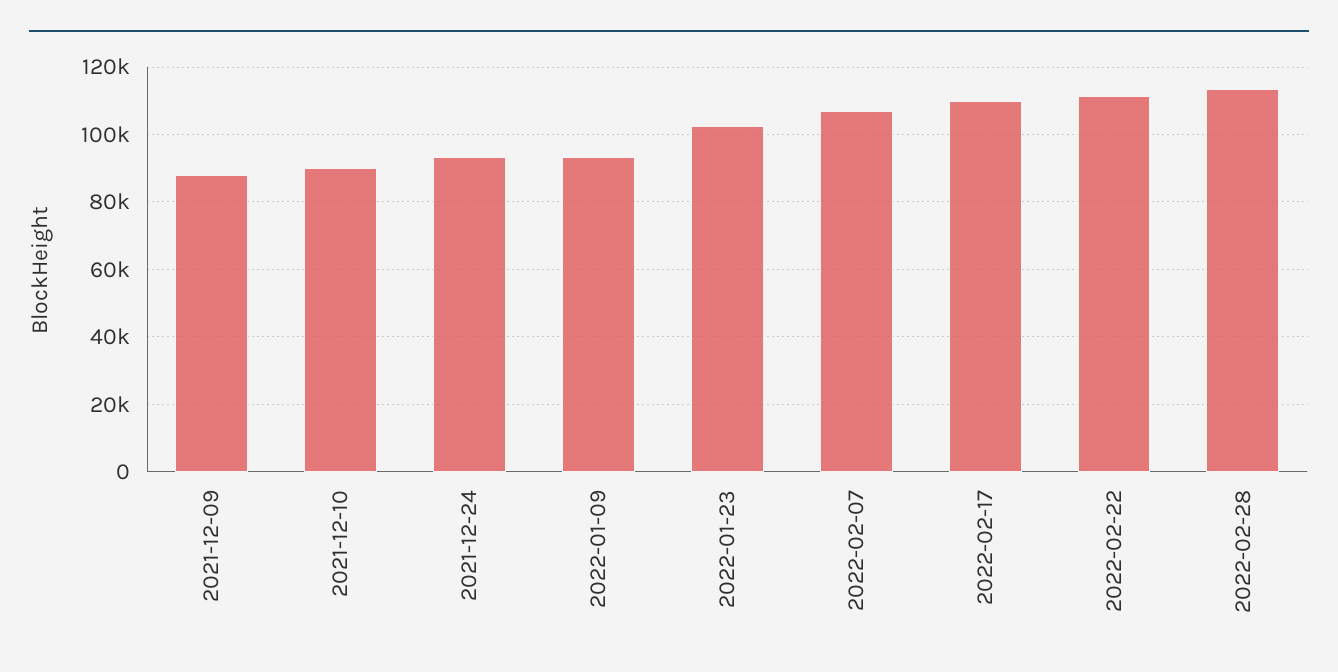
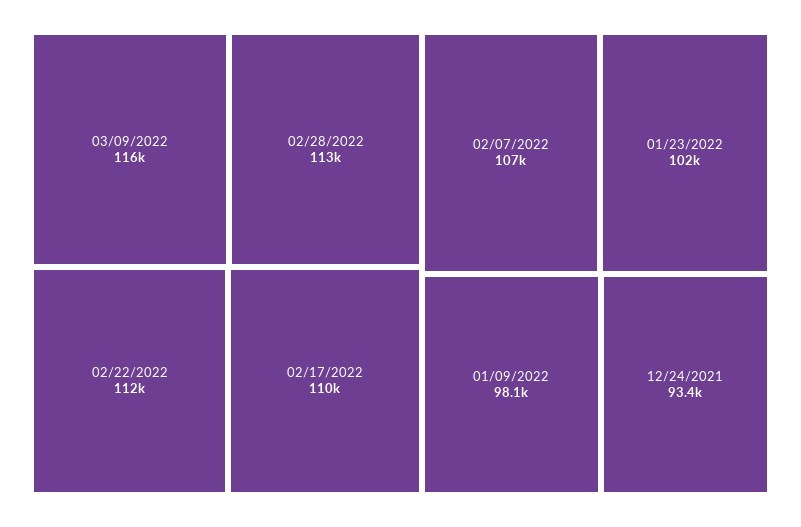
2021-12-09: 88000 -> none
2021-12-10: 90000 -> none
2022-01-09: 94000 -> 98100
03/09/2022: none -> 116000

